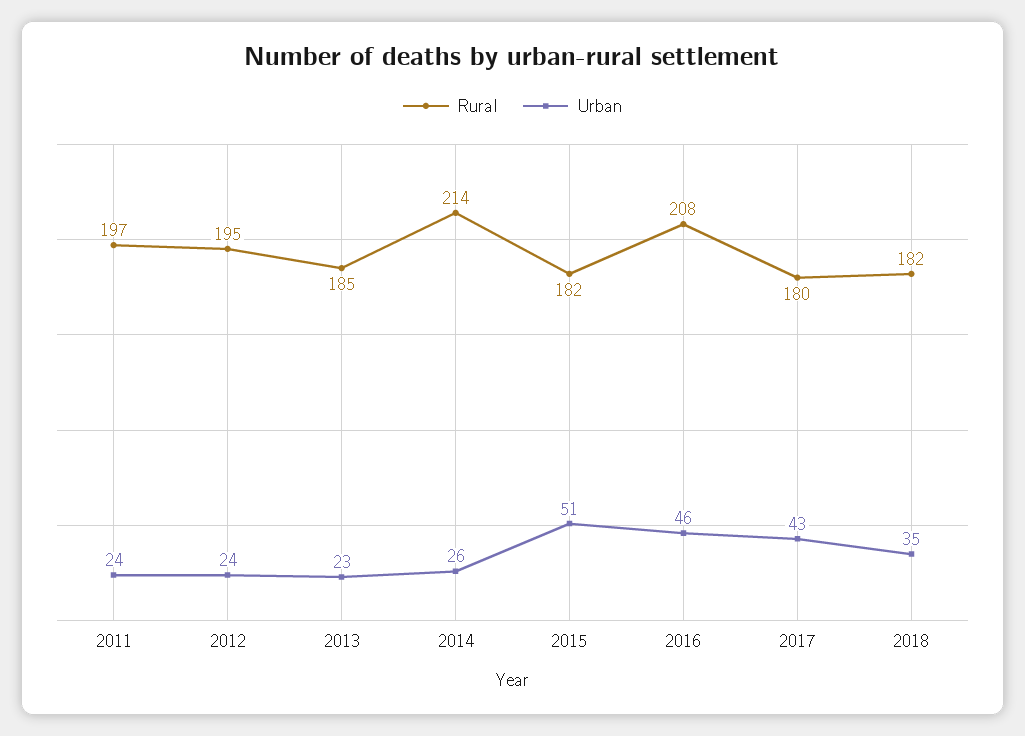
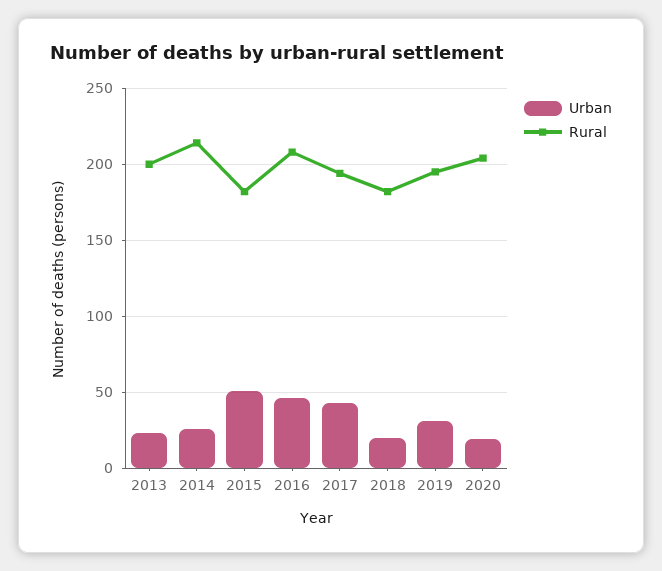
Rural, 2011: 197 -> none
Urban, 2011: 24 -> none
Rural, 2012: 195 -> none
Urban, 2012: 24 -> none
Rural, 2013: 185 -> 200
Rural, 2017: 180 -> 195
Urban, 2018: 35 -> 20
Urban, 2019: none -> 30
Rural, 2019: none -> 195
Urban, 2020: none -> 20
Rural, 2020: none -> 205

